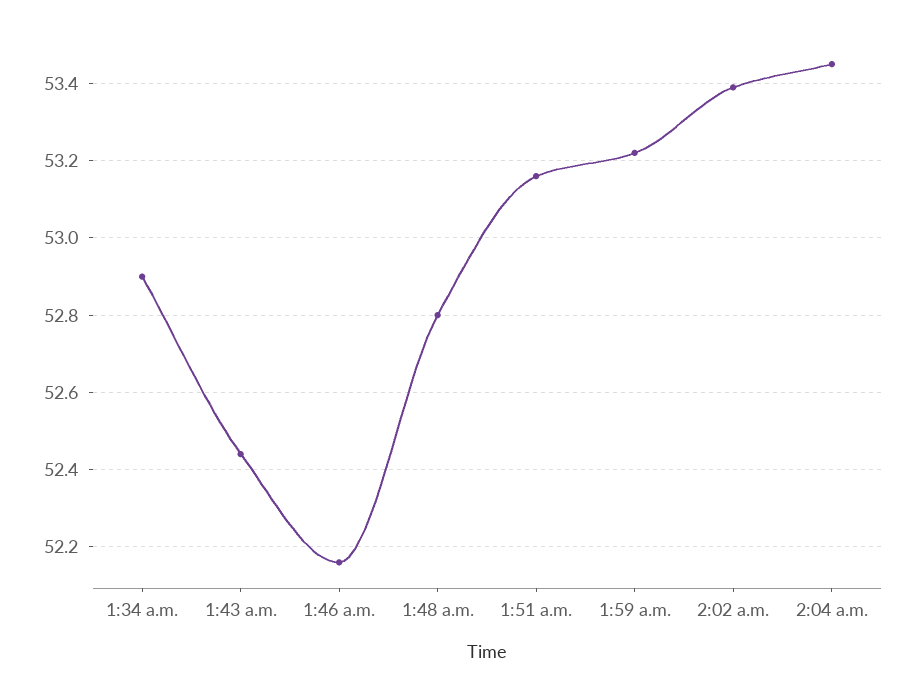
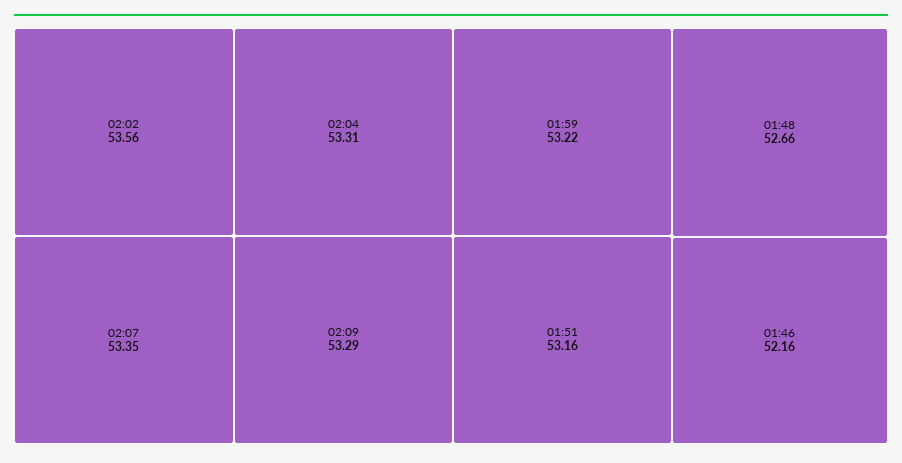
1:34 a.m.: 52.9 -> none
1:43 a.m.: 52.45 -> none
1:48 a.m.: 52.8 -> 52.66
2:02 a.m.: 53.4 -> 53.56
2:04 a.m.: 53.45 -> 53.31
02:07: none -> 53.35
02:09: none -> 53.29

